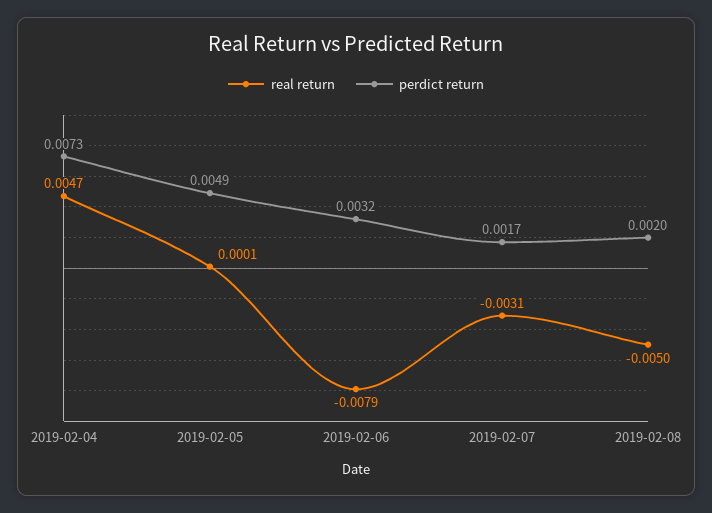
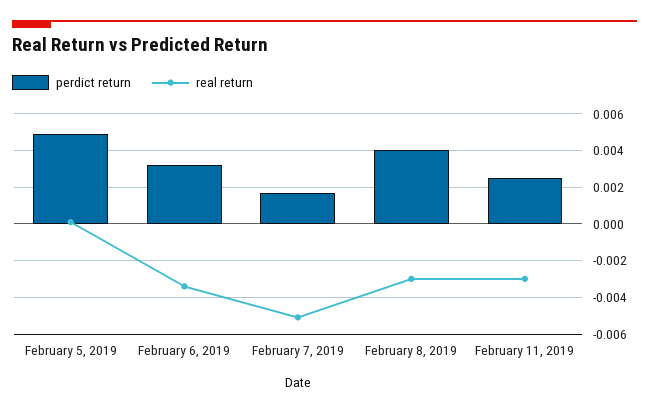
real return, 2019-02-04: 0.0047 -> none
perdict return, 2019-02-04: 0.0073 -> none
real return, 2019-02-06: -0.0079 -> -0.0035
real return, 2019-02-07: -0.0031 -> -0.005
real return, 2019-02-08: -0.005 -> -0.003
perdict return, 2019-02-08: 0.002 -> 0.004
perdict return, February 11, 2019: none -> 0.0025
real return, February 11, 2019: none -> -0.003

